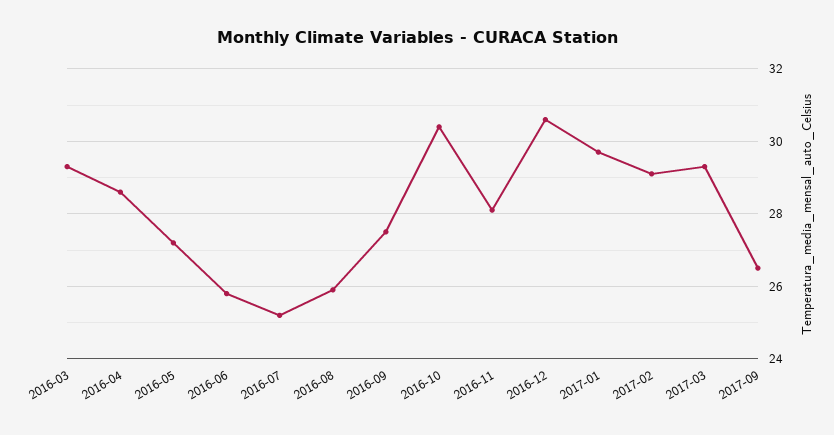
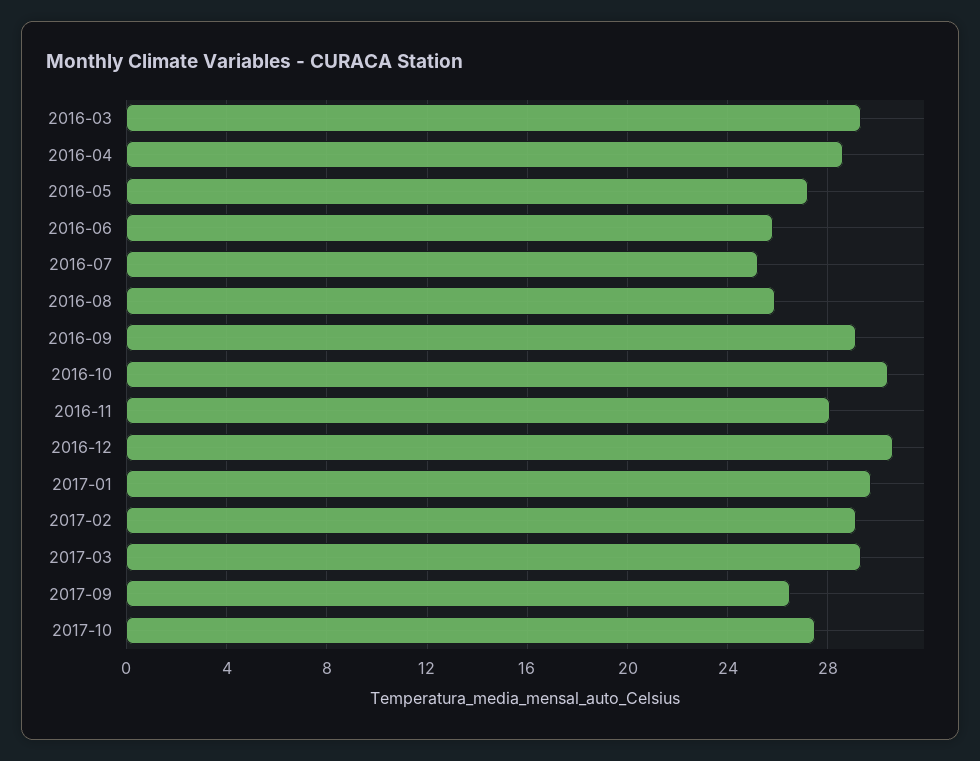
2016-09: 27.5 -> 29
2017-10: none -> 27.5

